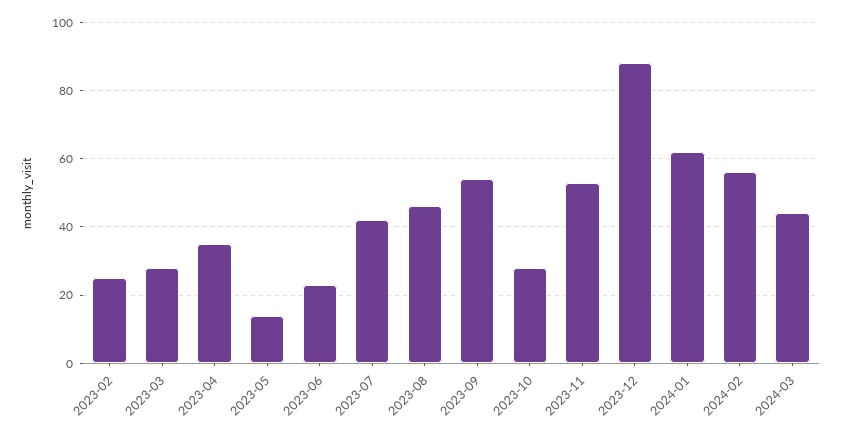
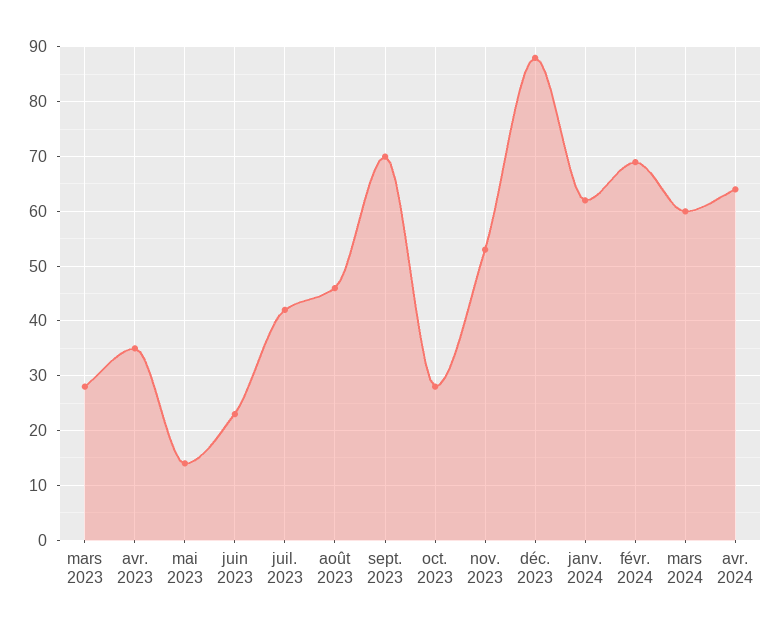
2023-02: 25 -> none
2023-09: 55 -> 70
2024-02: 55 -> 70
2024-03: 45 -> 60
avr. 2024: none -> 65

